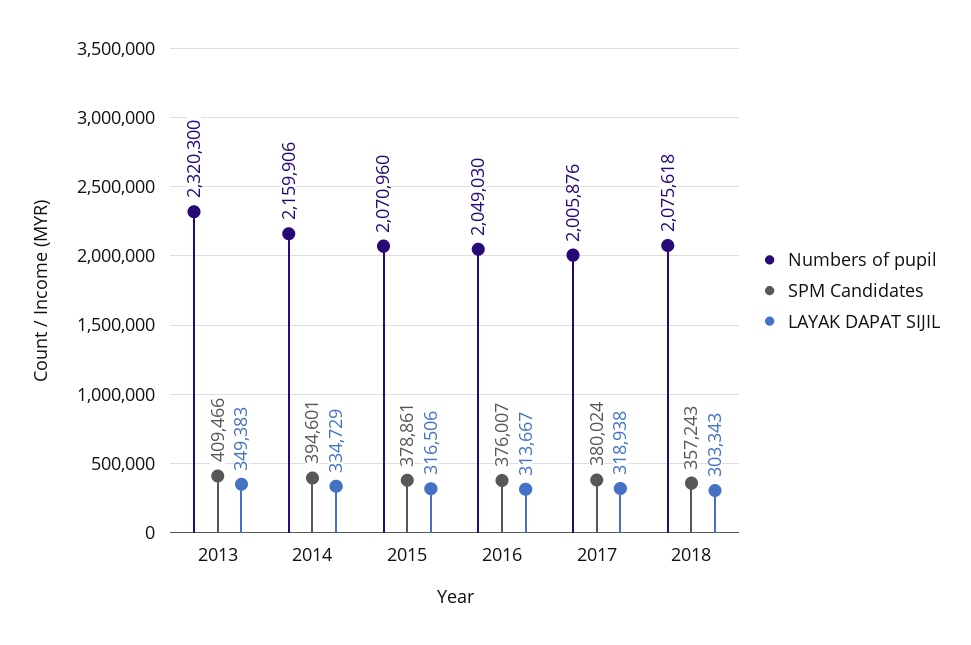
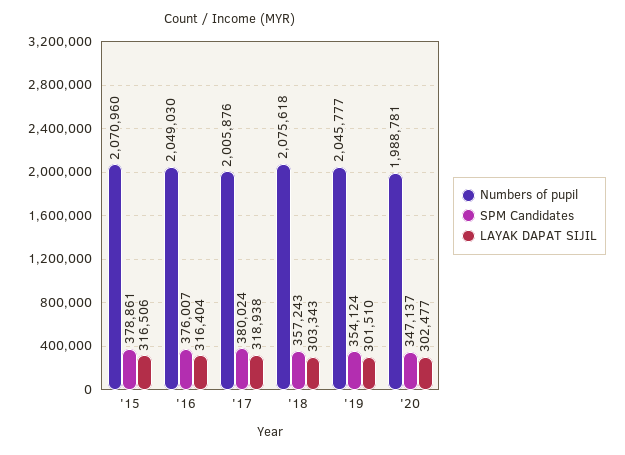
Numbers of pupil, 2013: 2320300 -> none
SPM Candidates, 2013: 409466 -> none
LAYAK DAPAT SIJIL, 2013: 349383 -> none
Numbers of pupil, 2014: 2159906 -> none
SPM Candidates, 2014: 394601 -> none
LAYAK DAPAT SIJIL, 2014: 334729 -> none
LAYAK DAPAT SIJIL, 2016: 313667 -> 316404
Numbers of pupil, '19: none -> 2045777
SPM Candidates, '19: none -> 354124
LAYAK DAPAT SIJIL, '19: none -> 301510
Numbers of pupil, '20: none -> 1988781
SPM Candidates, '20: none -> 347137
LAYAK DAPAT SIJIL, '20: none -> 302477

